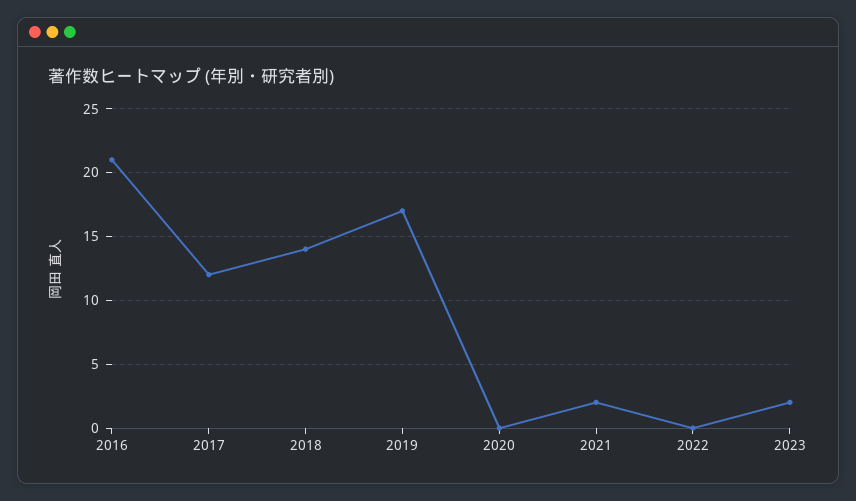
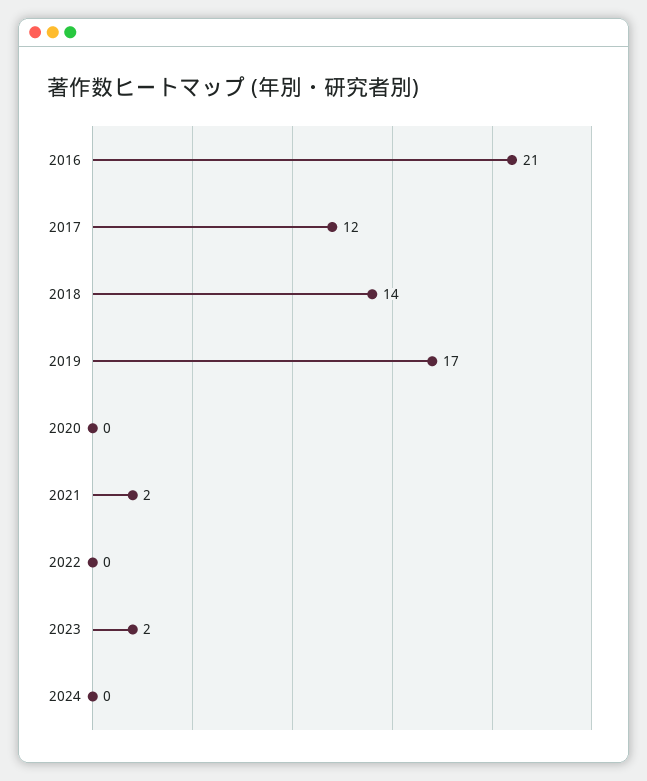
2024: none -> 0

